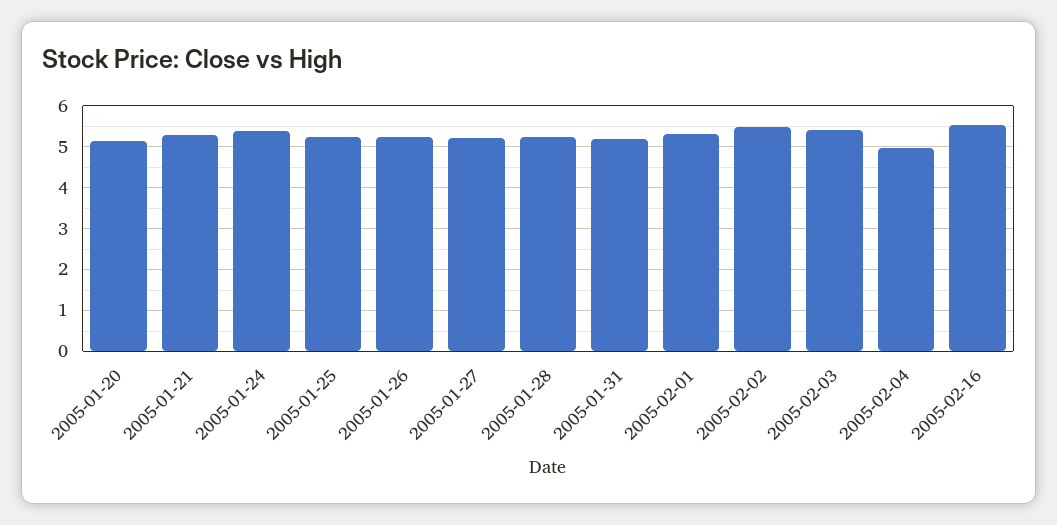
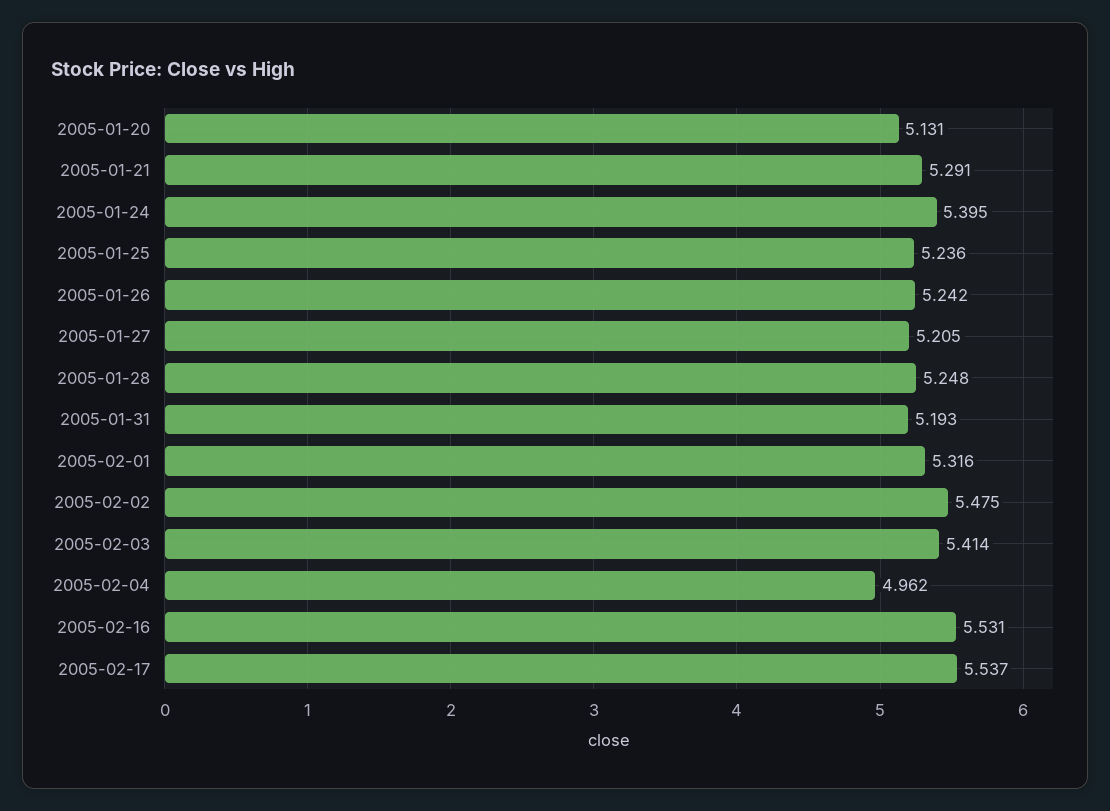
2005-02-17: none -> 5.537

